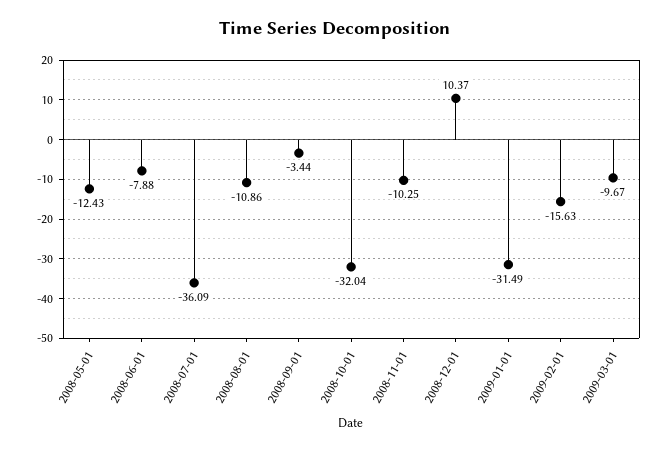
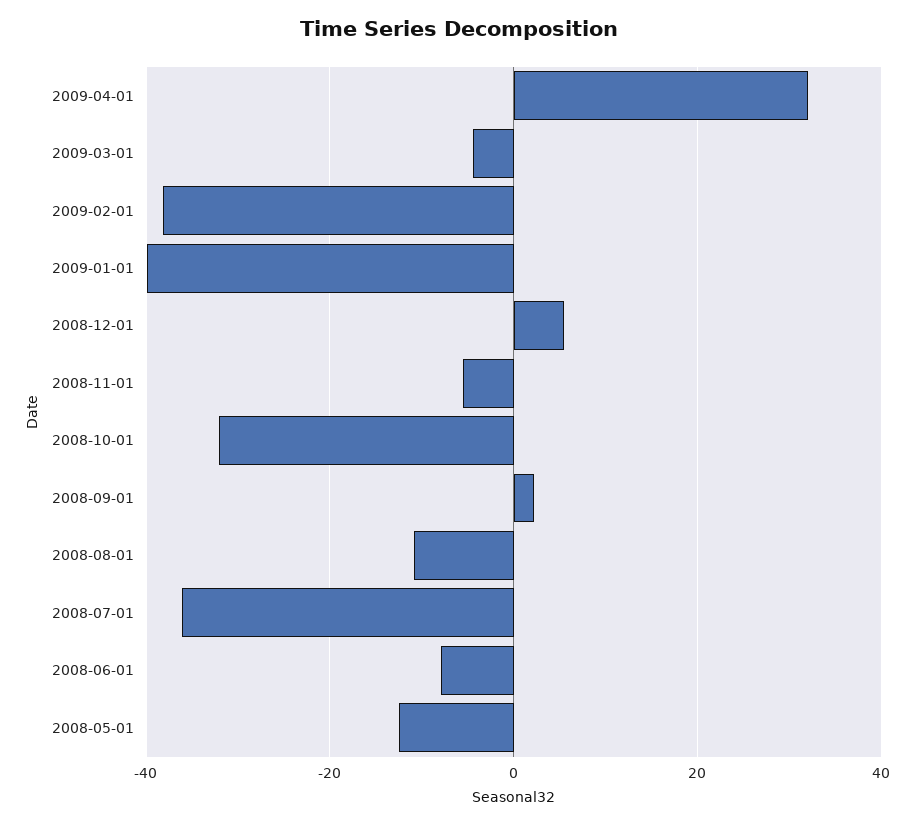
2008-09-01: -3.44 -> 2
2008-11-01: -10.25 -> -6
2008-12-01: 10.37 -> 6
2009-01-01: -31.49 -> -40
2009-02-01: -15.63 -> -38
2009-03-01: -9.67 -> -4
2009-04-01: none -> 32

